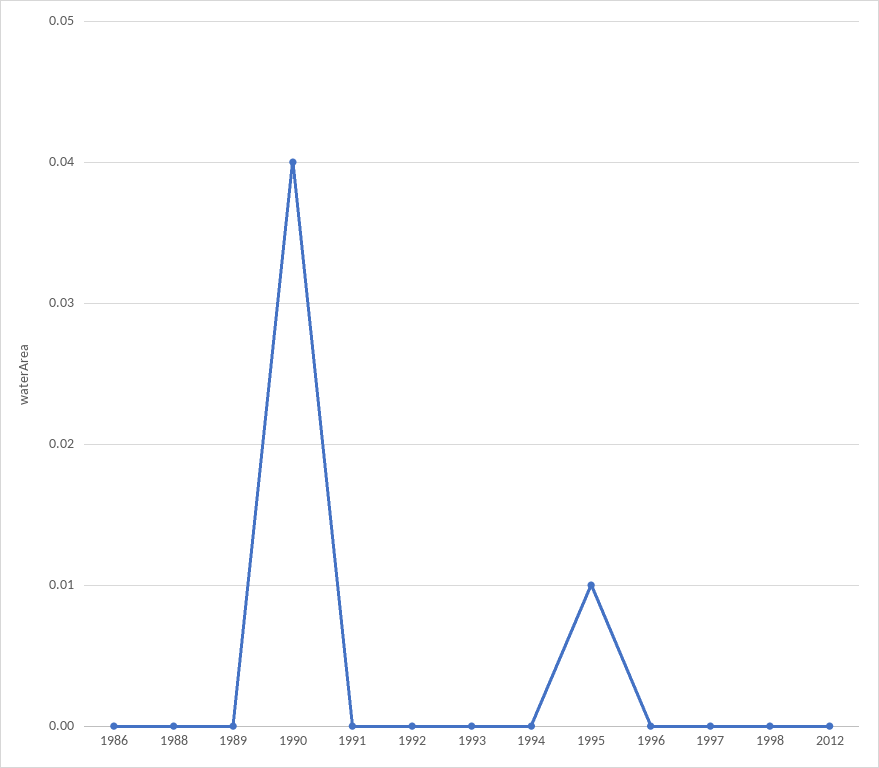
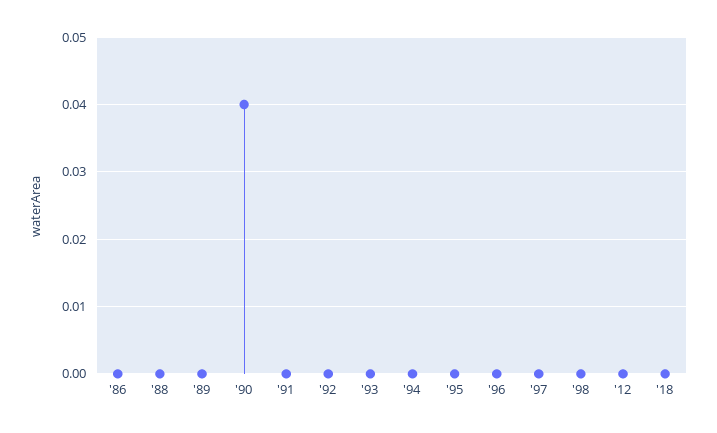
1995: 0.01 -> 0
'18: none -> 0

